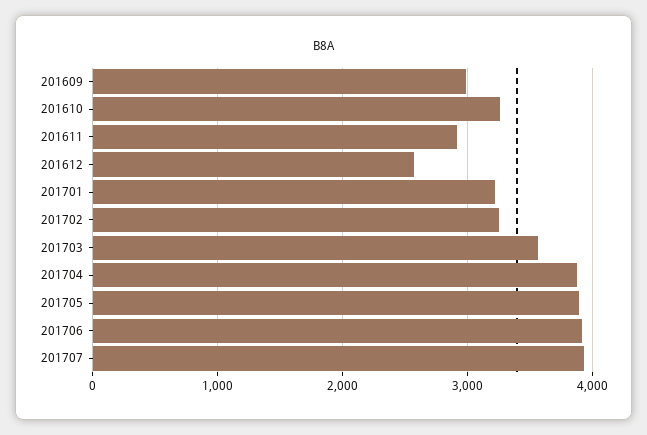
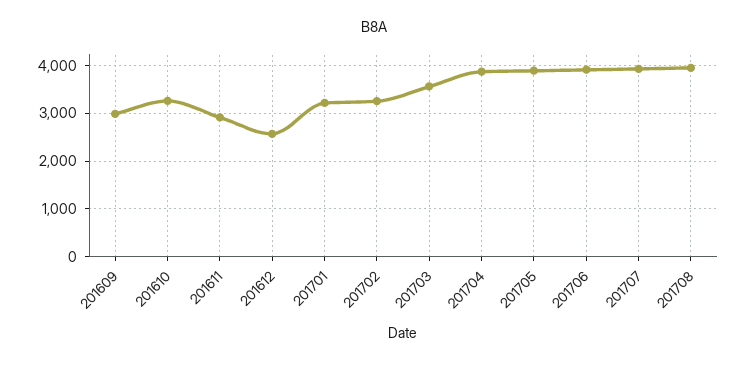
201708: none -> 4000

